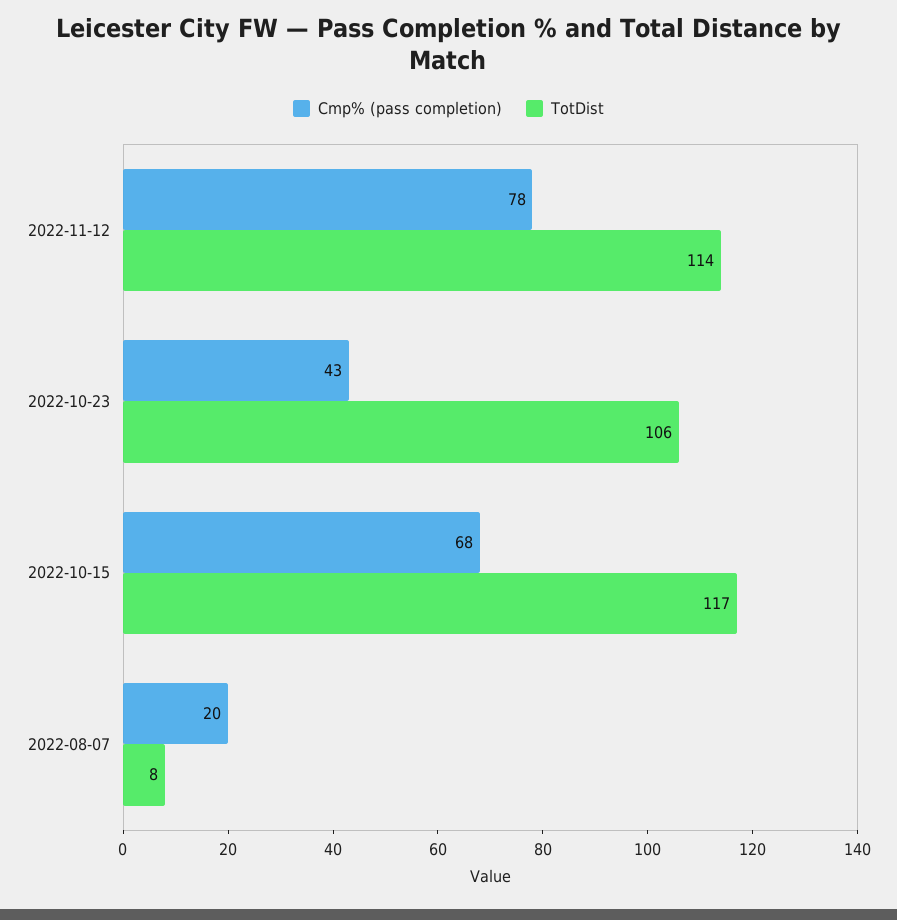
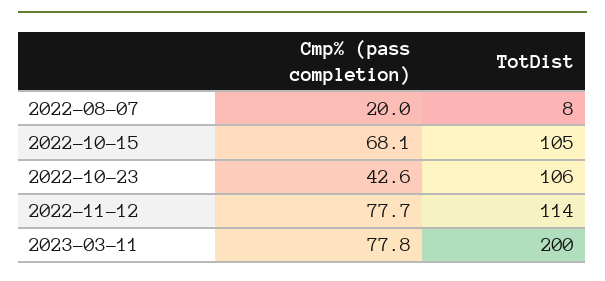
TotDist, 2022-10-15: 117 -> 105
Cmp% (pass completion), 2023-03-11: none -> 77.8
TotDist, 2023-03-11: none -> 200

